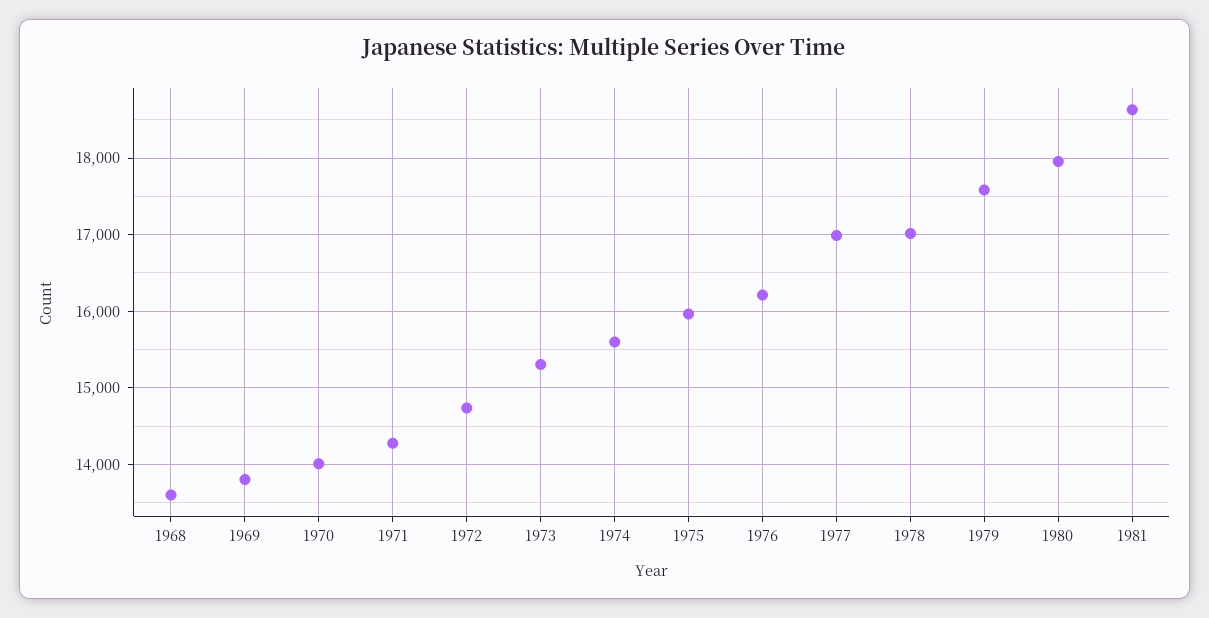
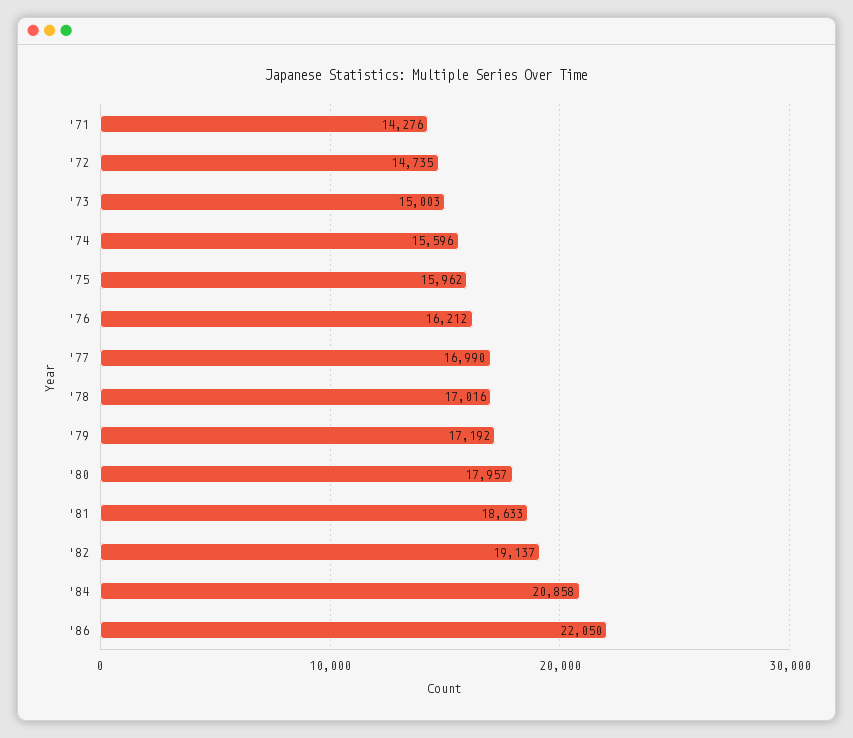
1968: 13600 -> none
1969: 13800 -> none
1970: 14000 -> none
1973: 15300 -> 15003
1979: 17600 -> 17192
'82: none -> 19137
'84: none -> 20858
'86: none -> 22050

